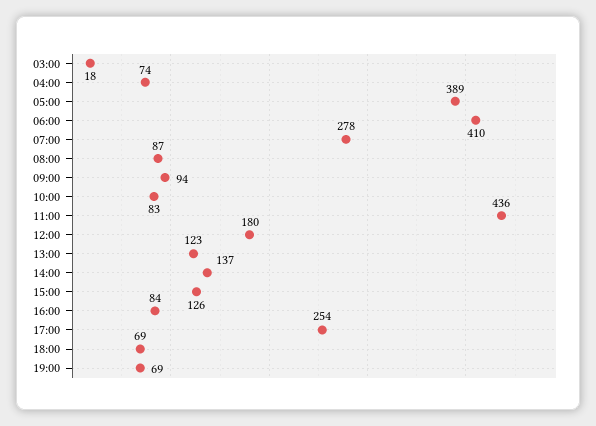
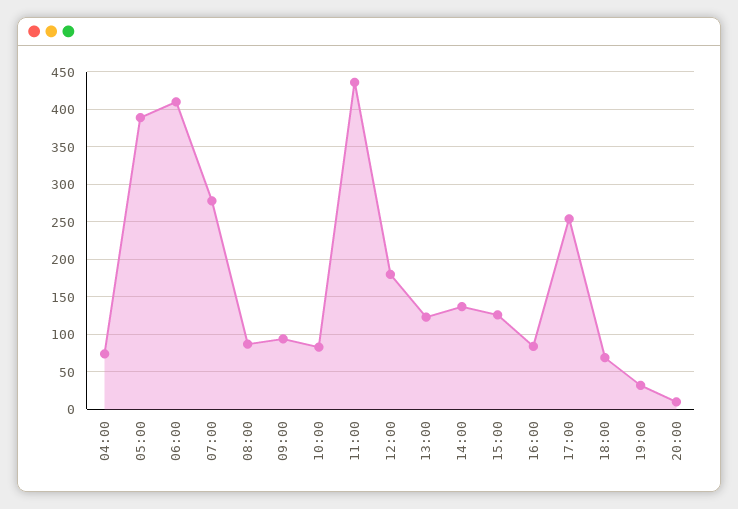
03:00: 18 -> none
19:00: 69 -> 30
20:00: none -> 10

